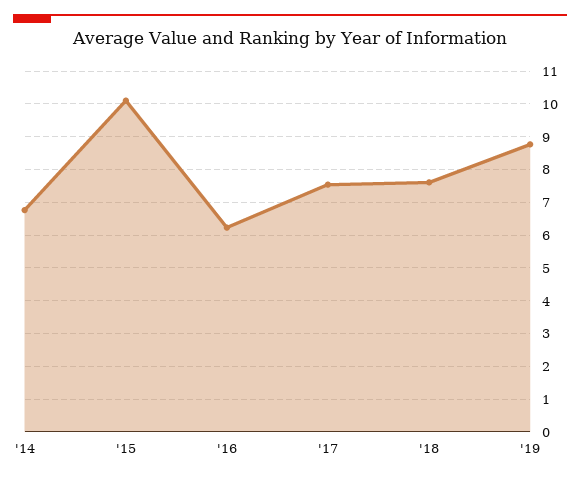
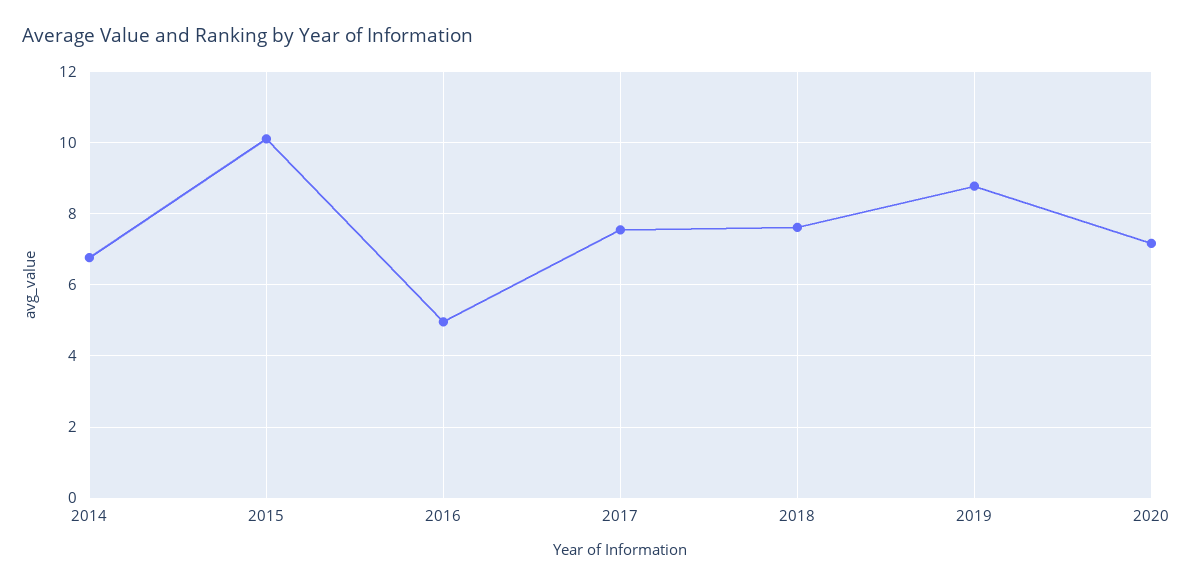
'16: 6.2 -> 5
2020: none -> 7.2

